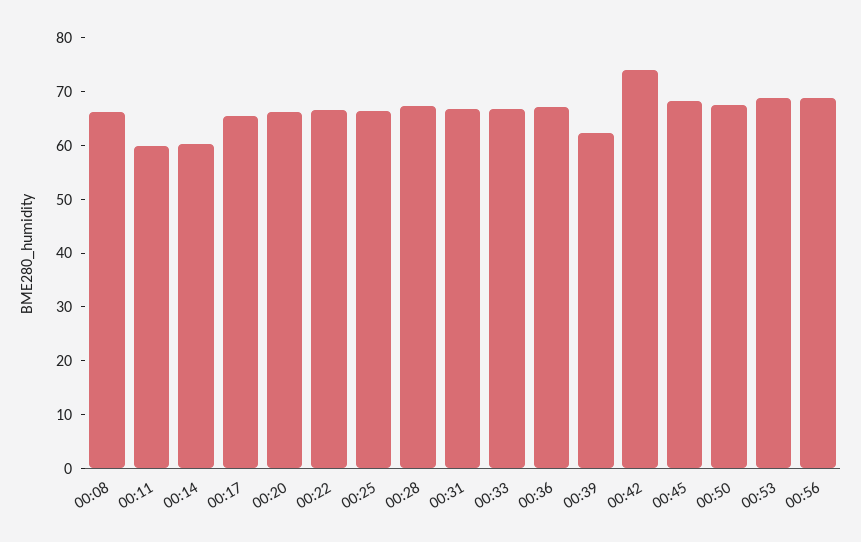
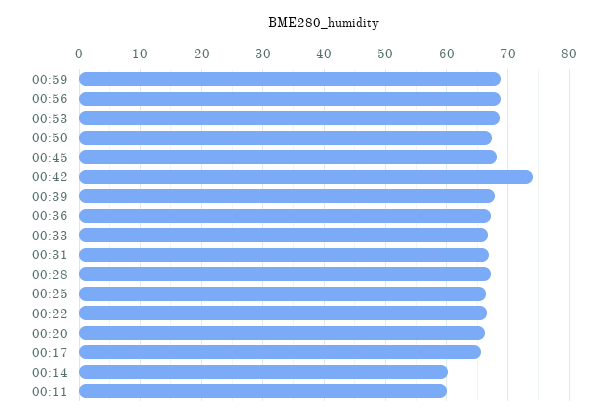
00:08: 66 -> none
00:39: 62 -> 68
00:59: none -> 69

